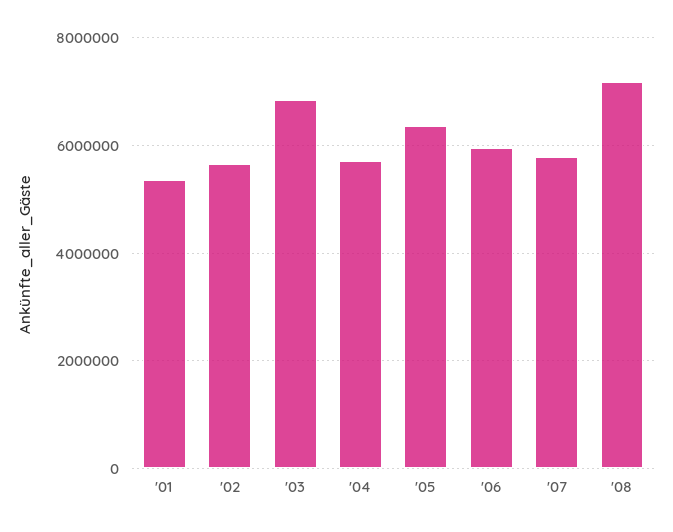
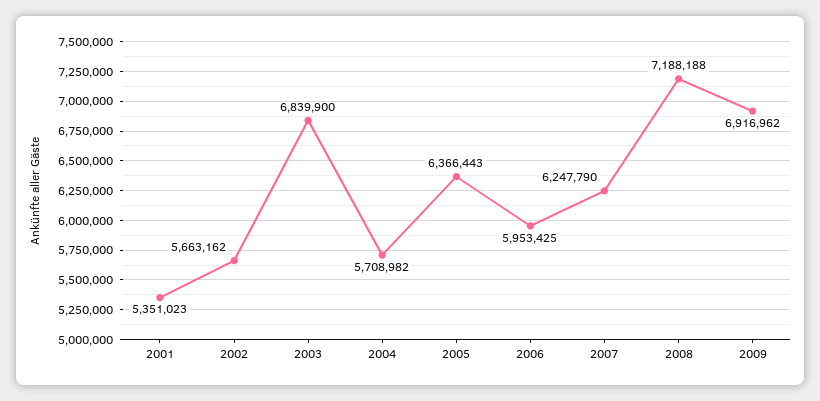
'07: 5800000 -> 6247790
2009: none -> 6916962

